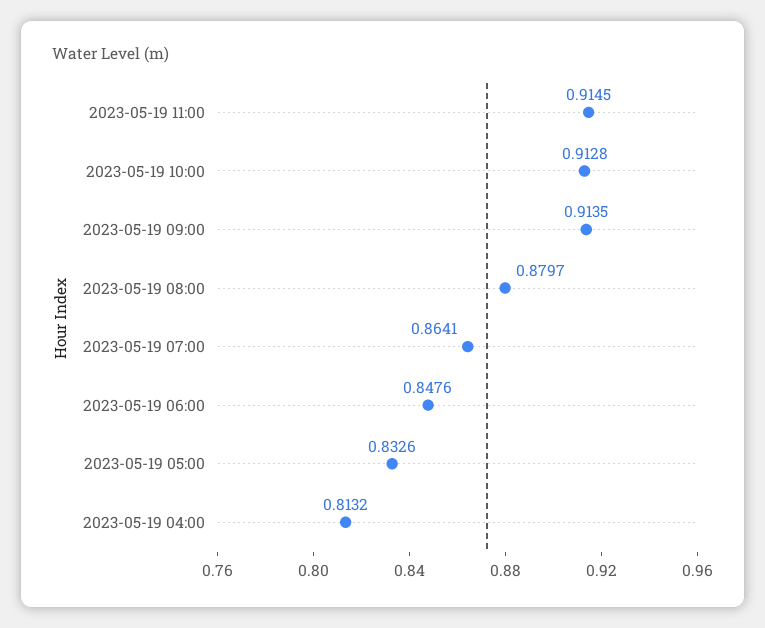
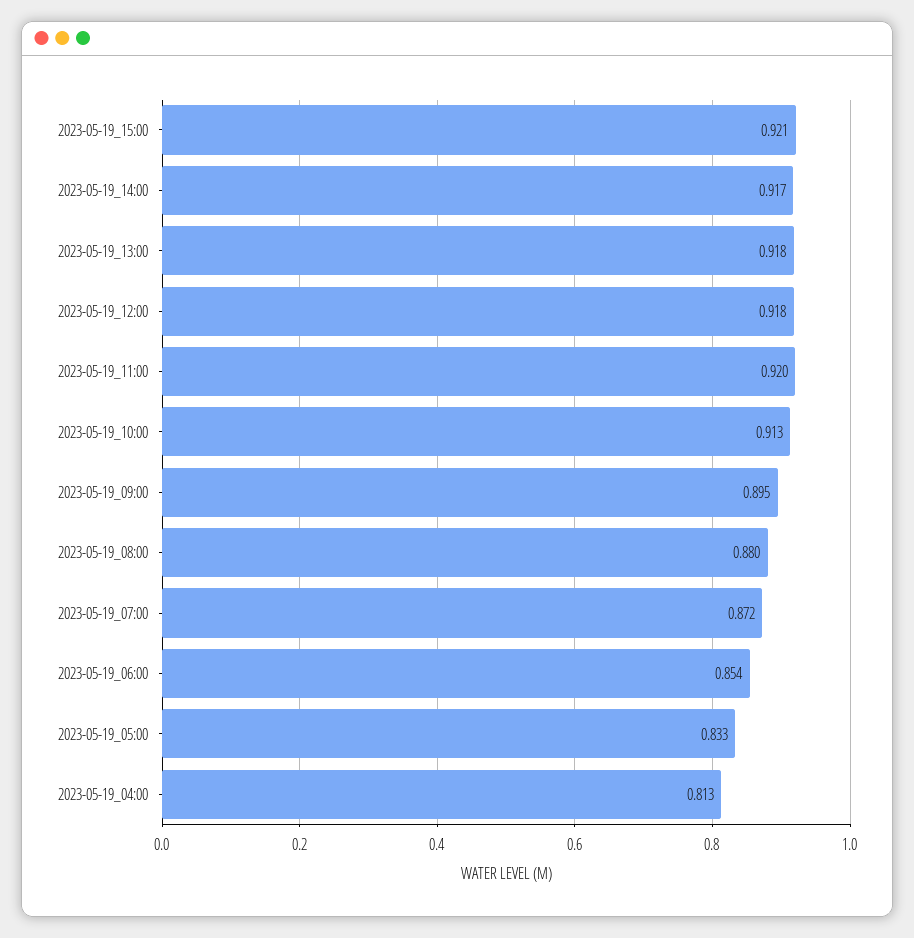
2023-05-19 11:00: 0.9145 -> 0.92
2023-05-19 09:00: 0.9135 -> 0.895
2023-05-19 07:00: 0.8641 -> 0.872
2023-05-19 06:00: 0.8476 -> 0.854
2023-05-19_15:00: none -> 0.921
2023-05-19_14:00: none -> 0.917
2023-05-19_13:00: none -> 0.918
2023-05-19_12:00: none -> 0.918

